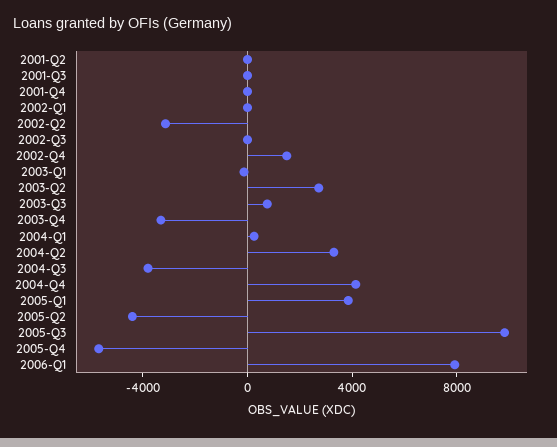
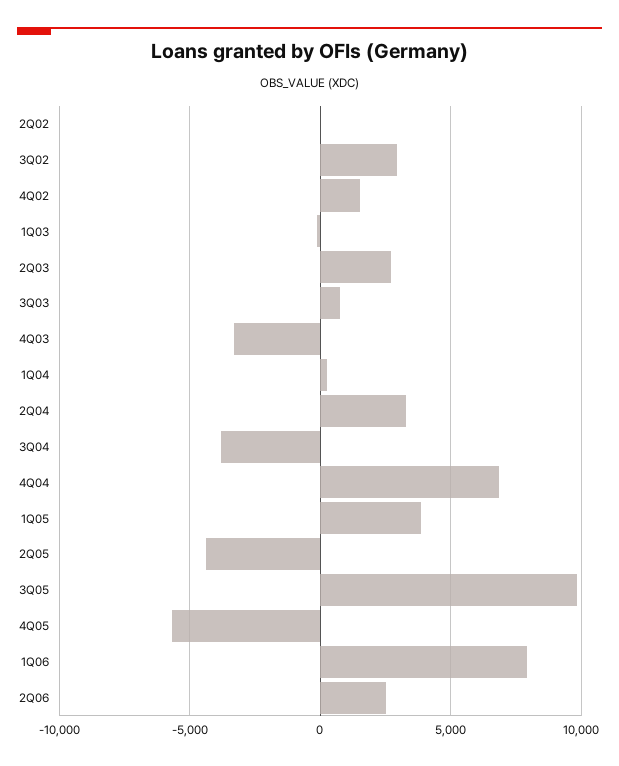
2001-Q2: 0 -> none
2001-Q3: 0 -> none
2001-Q4: 0 -> none
2002-Q1: 0 -> none
2002-Q2: -3000 -> 0
2002-Q3: 0 -> 3000
2004-Q4: 4000 -> 7000
2Q06: none -> 2500

